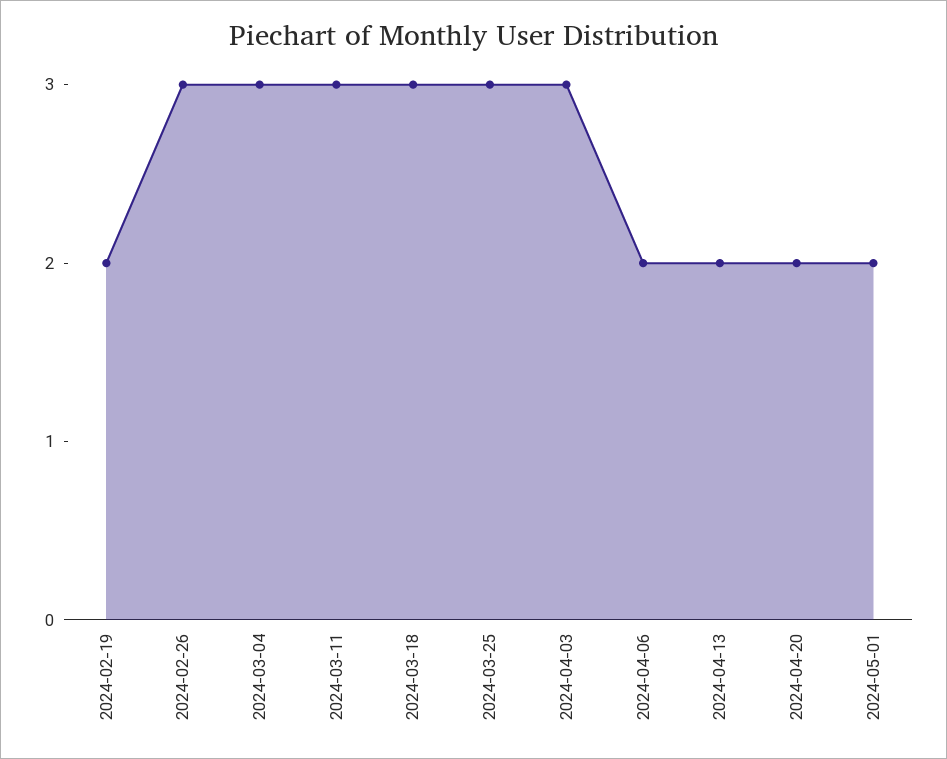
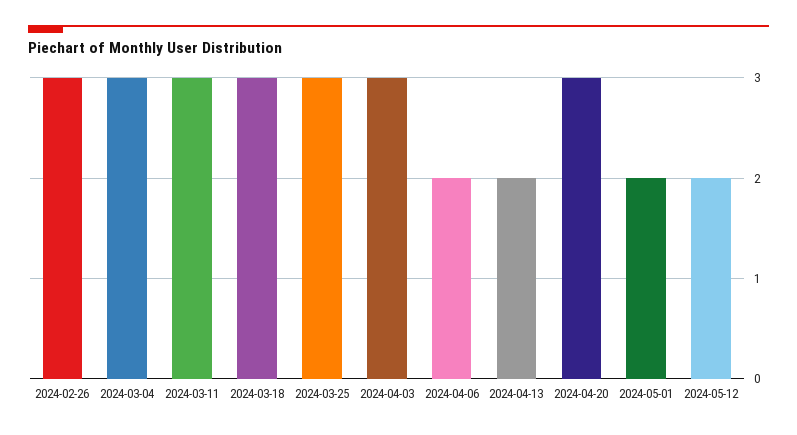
2024-02-19: 2 -> none
2024-04-20: 2 -> 3
2024-05-12: none -> 2

